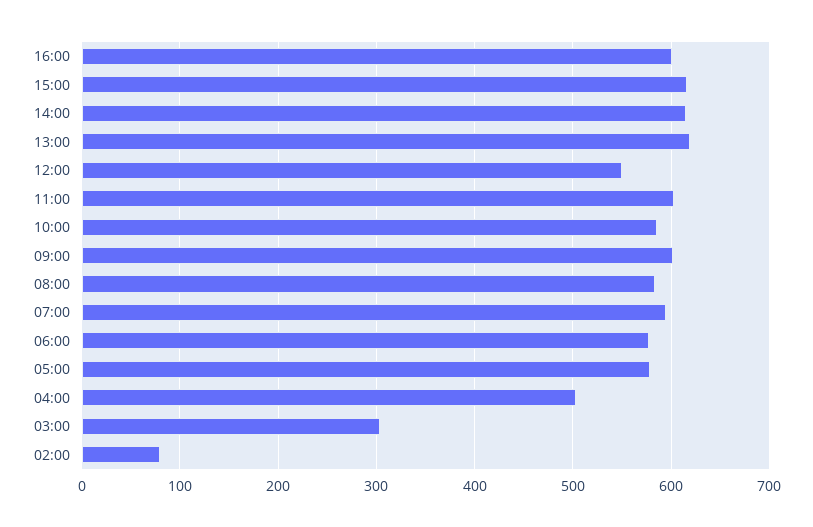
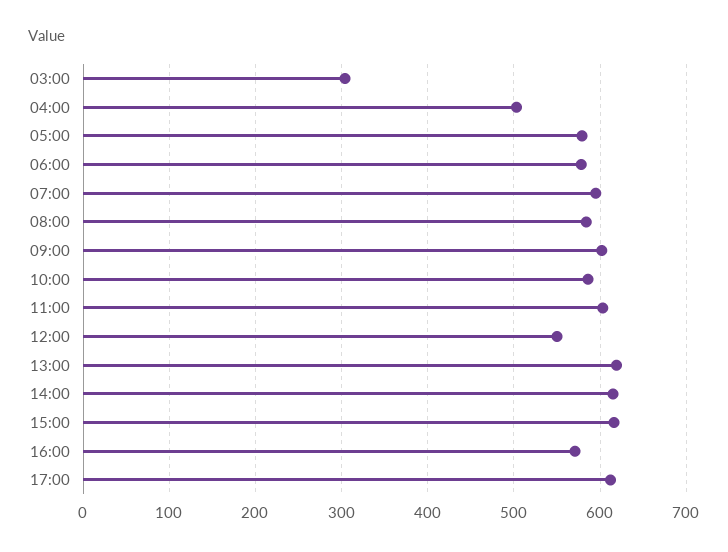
16:00: 600 -> 570
02:00: 80 -> none
17:00: none -> 610

